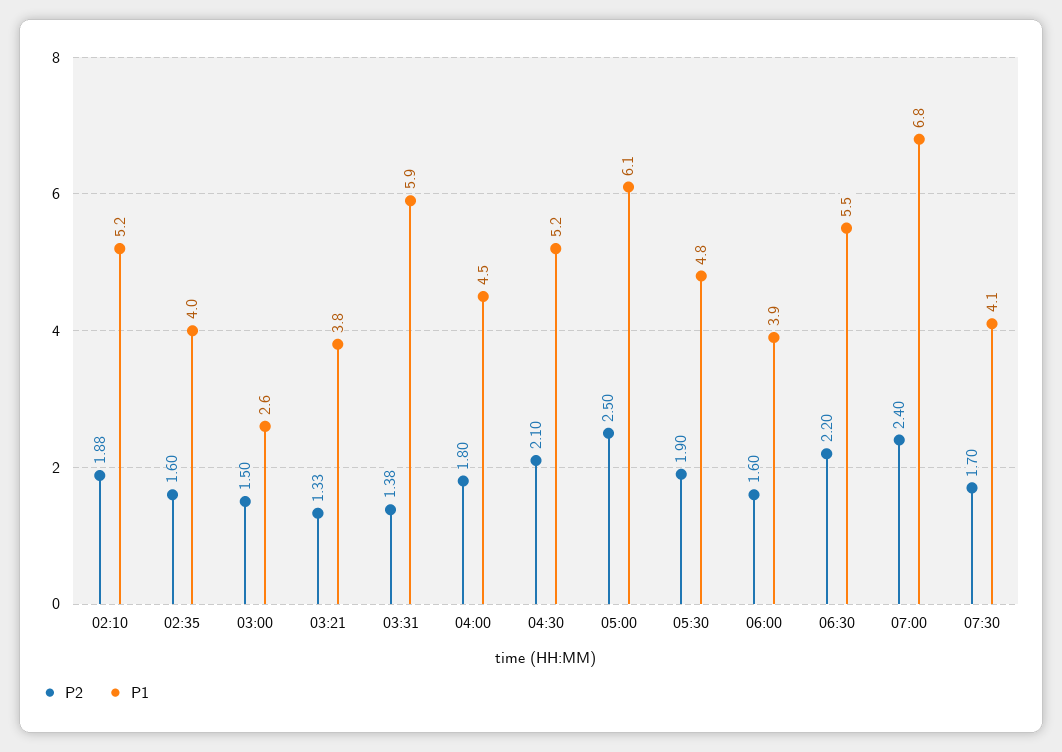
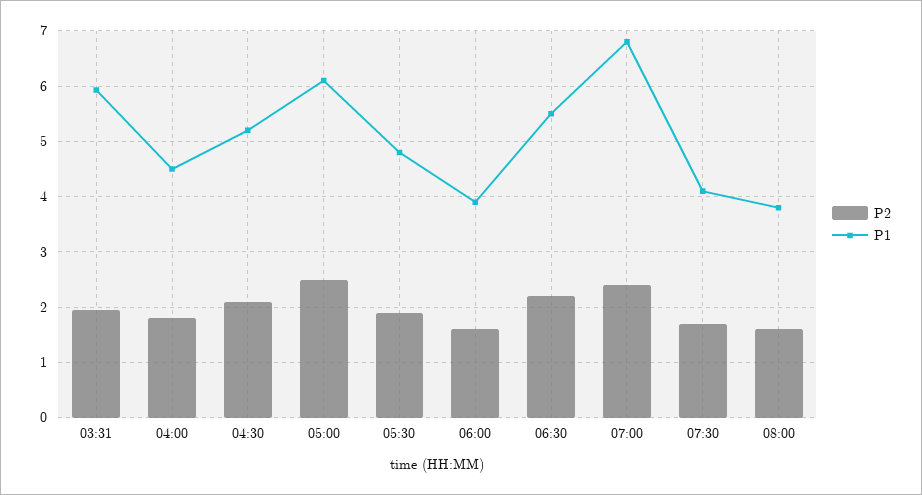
P2, 02:10: 1.88 -> none
P1, 02:10: 5.2 -> none
P2, 02:35: 1.6 -> none
P1, 02:35: 4 -> none
P2, 03:00: 1.5 -> none
P1, 03:00: 2.6 -> none
P2, 03:21: 1.33 -> none
P1, 03:21: 3.8 -> none
P2, 03:31: 1.38 -> 2
P2, 08:00: none -> 1.6
P1, 08:00: none -> 3.8

